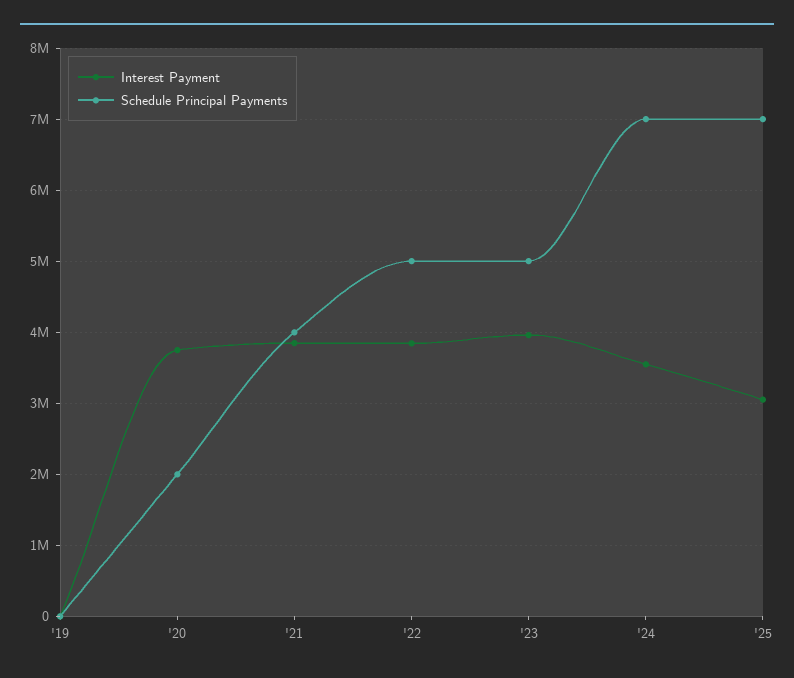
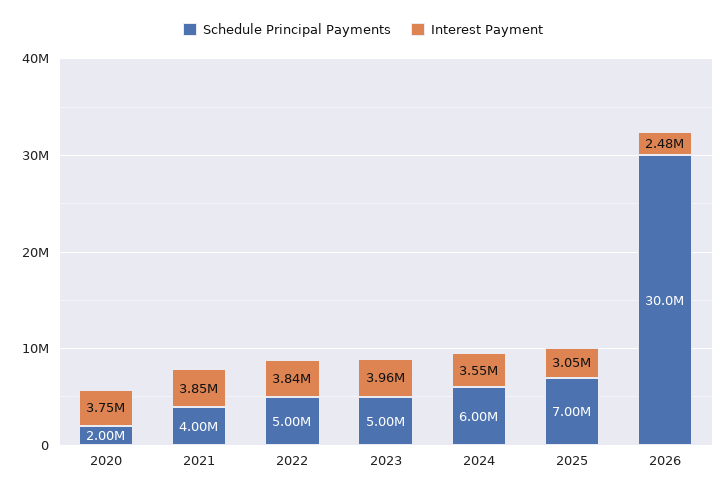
Interest Payment, '19: 0 -> none
Schedule Principal Payments, '19: 0 -> none
Schedule Principal Payments, '24: 7000000 -> 6000000
Schedule Principal Payments, 2026: none -> 30000000
Interest Payment, 2026: none -> 2480000

